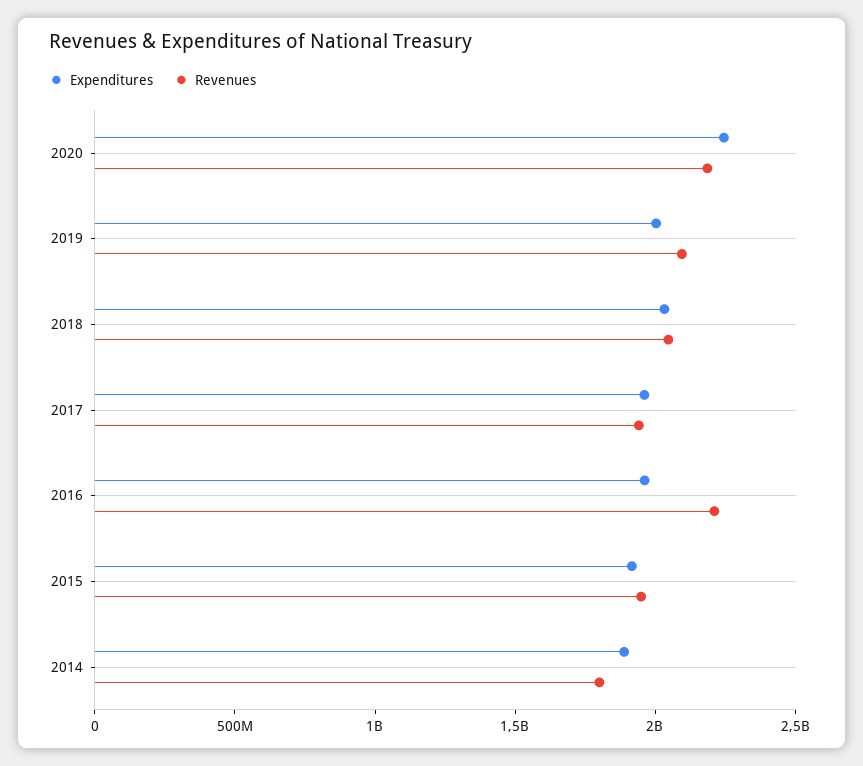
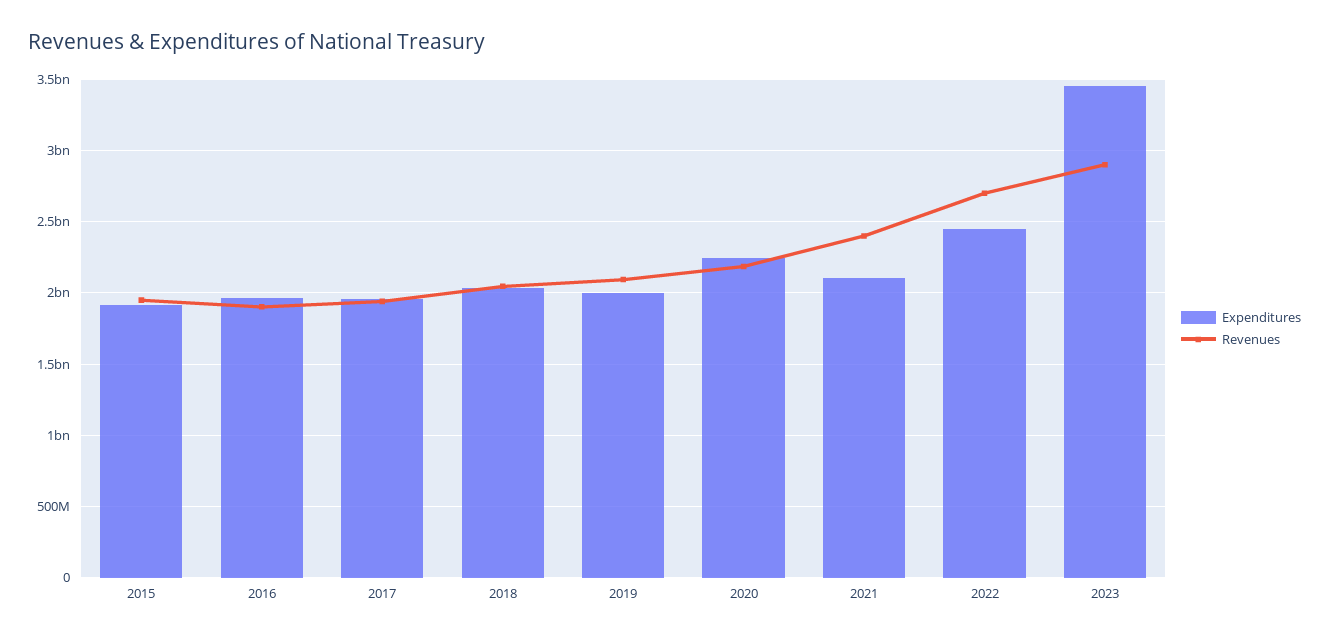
Revenues, 2016: 2200000000 -> 1900000000
Expenditures, 2014: 1900000000 -> none
Revenues, 2014: 1800000000 -> none
Expenditures, 2021: none -> 2100000000
Revenues, 2021: none -> 2400000000
Expenditures, 2022: none -> 2450000000
Revenues, 2022: none -> 2700000000
Expenditures, 2023: none -> 3450000000
Revenues, 2023: none -> 2900000000

